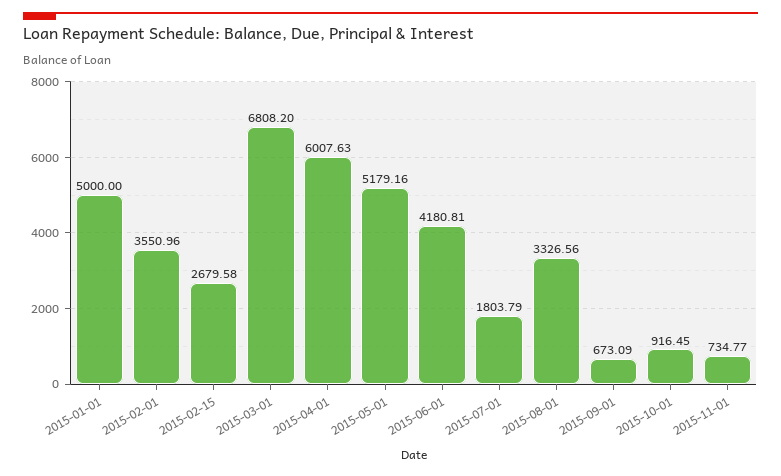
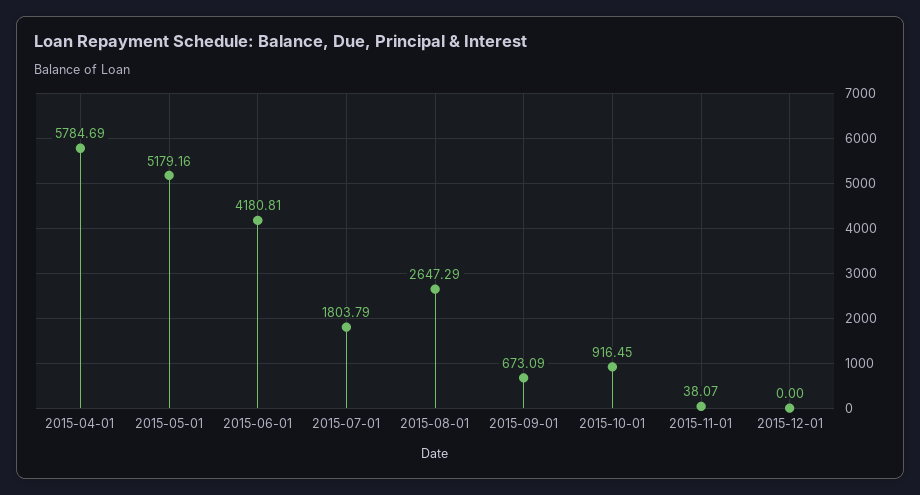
2015-01-01: 5000 -> none
2015-02-01: 3550.96 -> none
2015-02-15: 2679.58 -> none
2015-03-01: 6808.2 -> none
2015-04-01: 6007.63 -> 5784.69
2015-08-01: 3326.56 -> 2647.29
2015-11-01: 734.77 -> 38.07
2015-12-01: none -> 0

